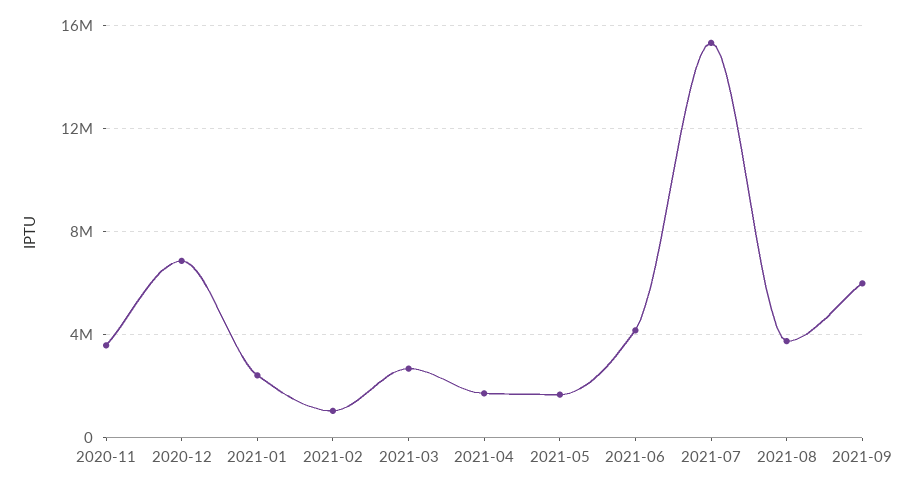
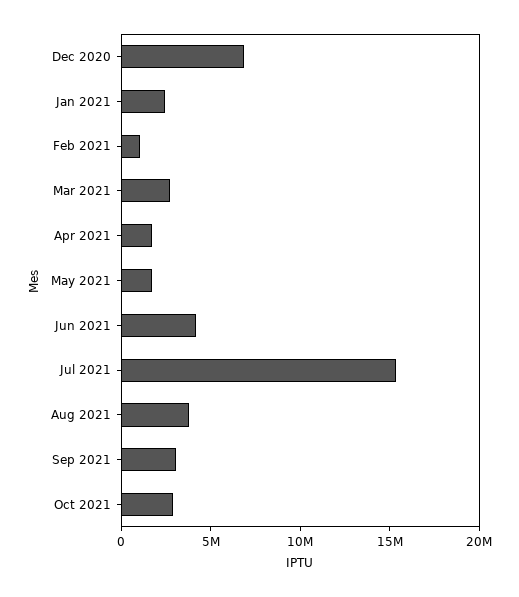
2020-11: 3500000 -> none
2021-09: 6000000 -> 3000000
Oct 2021: none -> 3000000

